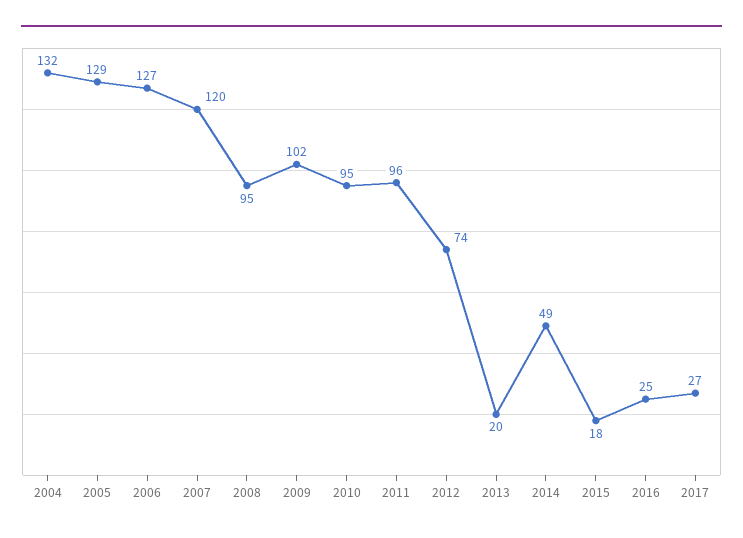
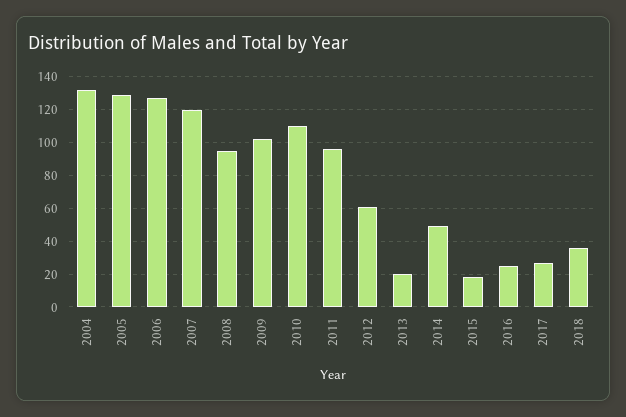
2010: 95 -> 110
2012: 74 -> 60
2018: none -> 35

